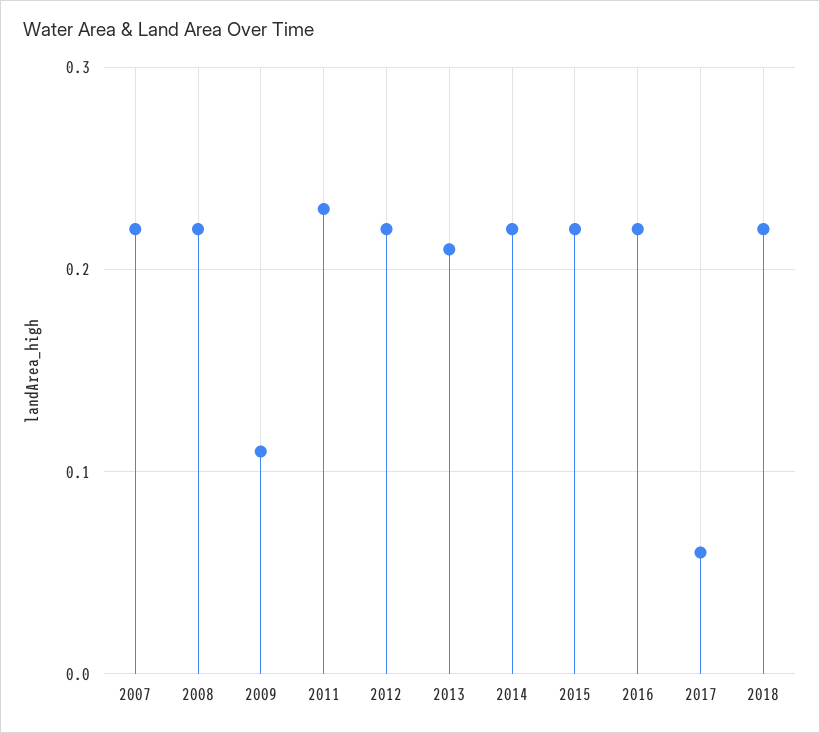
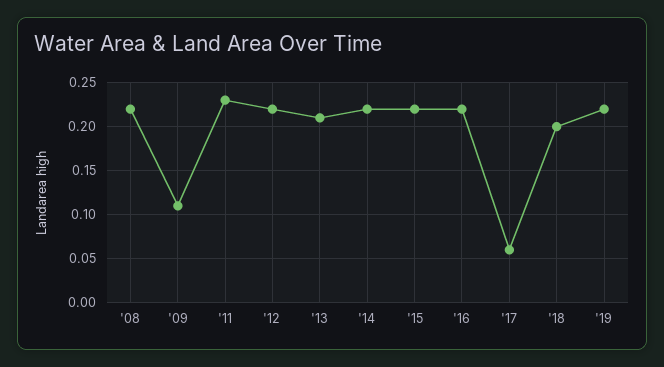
2007: 0.22 -> none
2018: 0.22 -> 0.2
'19: none -> 0.22

